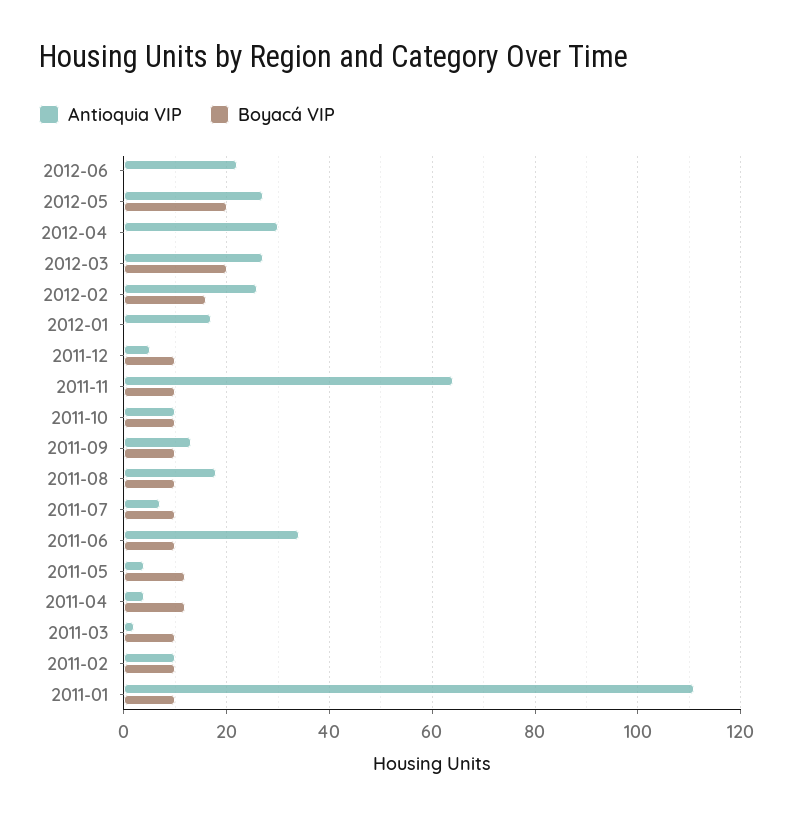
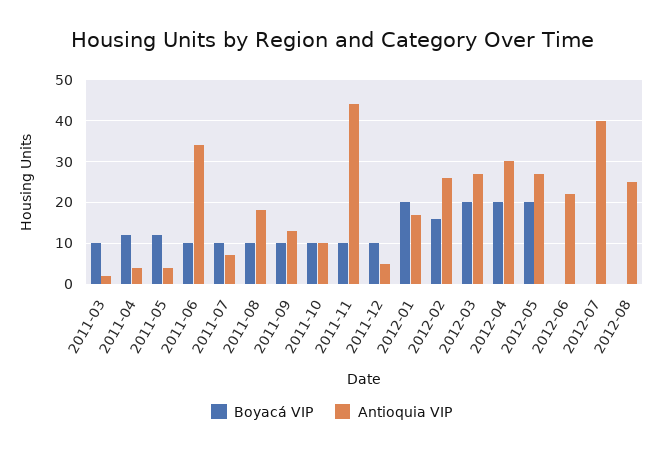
Boyacá VIP, 2012-04: 0 -> 20
Boyacá VIP, 2012-01: 0 -> 20
Antioquia VIP, 2011-11: 65 -> 45
Antioquia VIP, 2011-02: 10 -> none
Boyacá VIP, 2011-02: 10 -> none
Antioquia VIP, 2011-01: 110 -> none
Boyacá VIP, 2011-01: 10 -> none
Boyacá VIP, 2012-07: none -> 0
Antioquia VIP, 2012-07: none -> 40
Boyacá VIP, 2012-08: none -> 0
Antioquia VIP, 2012-08: none -> 25

